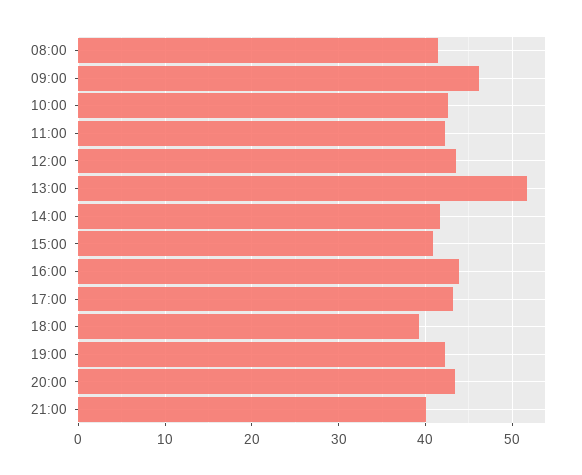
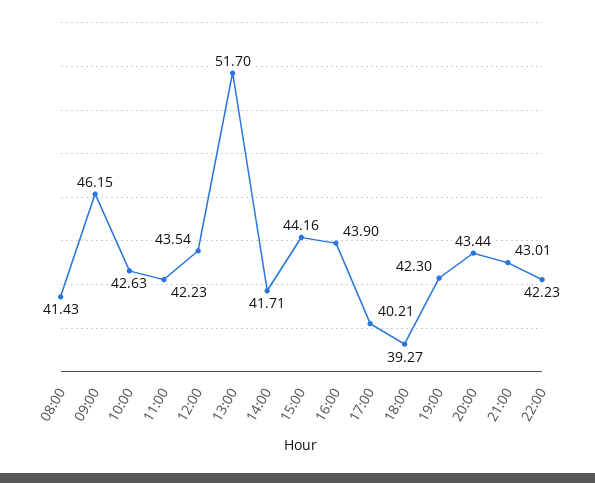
15:00: 41 -> 44.16
17:00: 43 -> 40.21
21:00: 40 -> 43.01
22:00: none -> 42.23

